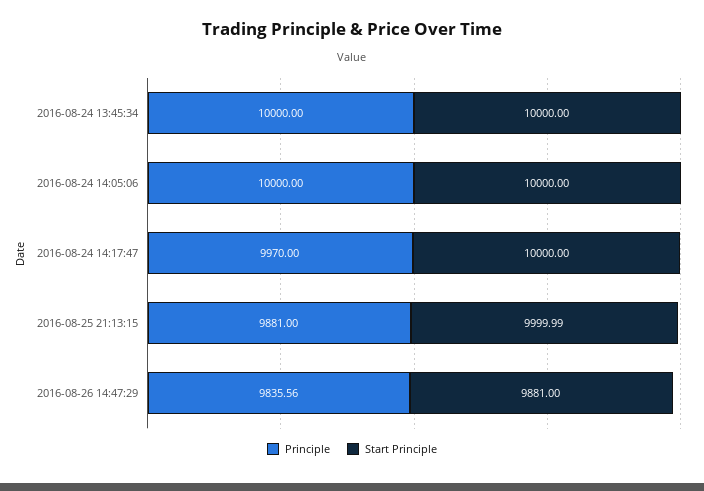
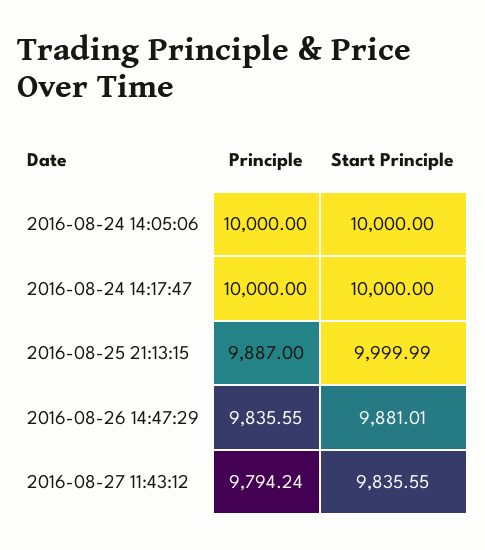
Principle, 2016-08-24 13:45:34: 10000 -> none
Start Principle, 2016-08-24 13:45:34: 10000 -> none
Principle, 2016-08-24 14:17:47: 9970 -> 10000
Principle, 2016-08-25 21:13:15: 9881 -> 9887
Principle, 2016-08-26 14:47:29: 9835.56 -> 9835.55
Start Principle, 2016-08-26 14:47:29: 9881 -> 9881.01
Principle, 2016-08-27 11:43:12: none -> 9794.24
Start Principle, 2016-08-27 11:43:12: none -> 9835.55

